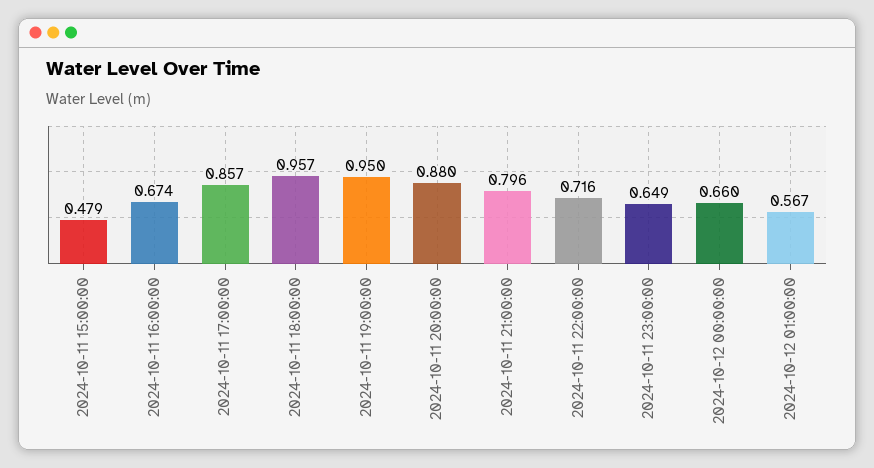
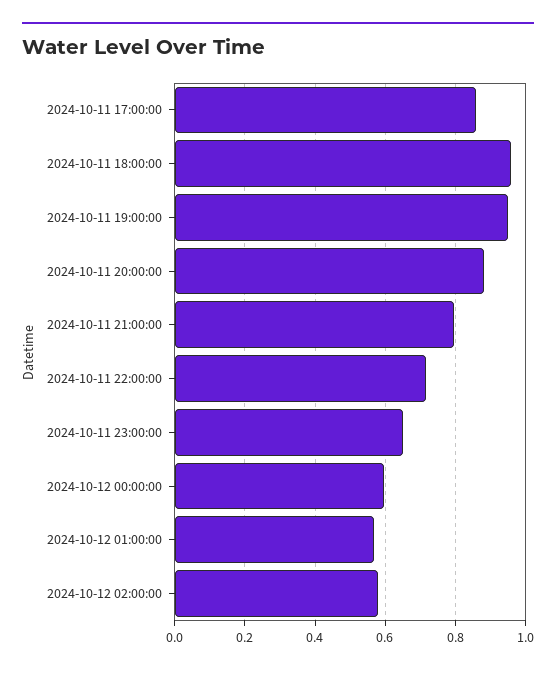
2024-10-11 15:00:00: 0.479 -> none
2024-10-11 16:00:00: 0.674 -> none
2024-10-12 00:00:00: 0.66 -> 0.6
2024-10-12 02:00:00: none -> 0.58

